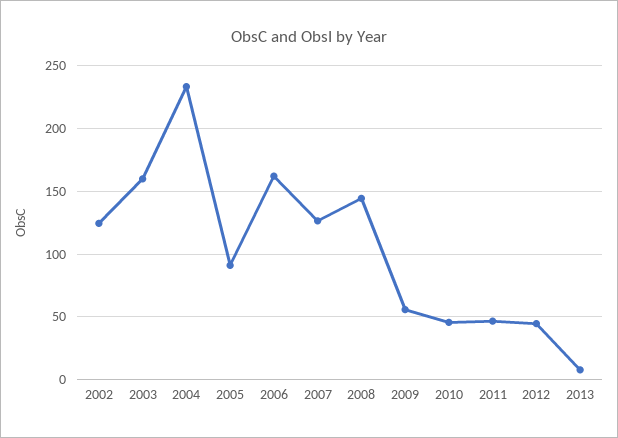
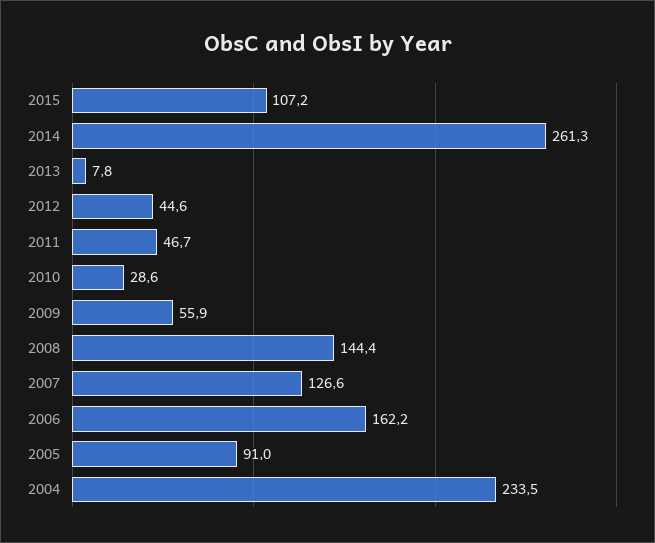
2002: 125 -> none
2003: 160 -> none
2010: 45 -> 28.6
2015: none -> 107.2
2014: none -> 261.3

